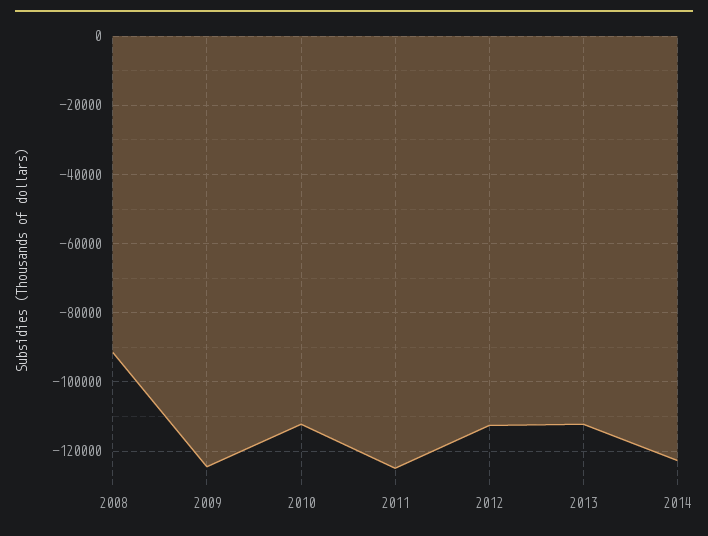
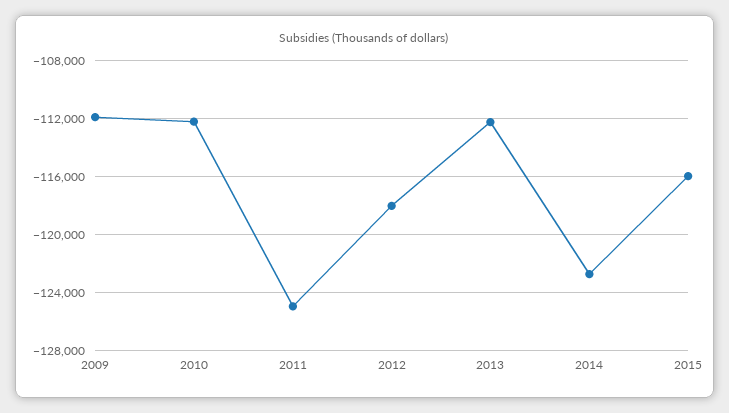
2008: -92000 -> none
2009: -124000 -> -112000
2012: -112000 -> -118000
2015: none -> -116000

